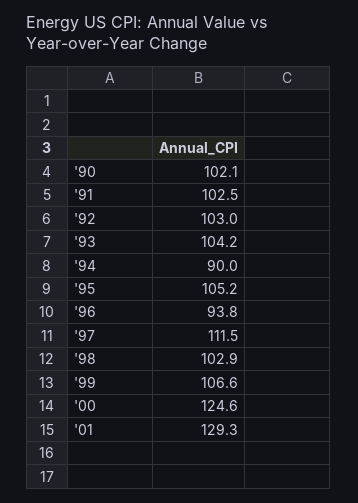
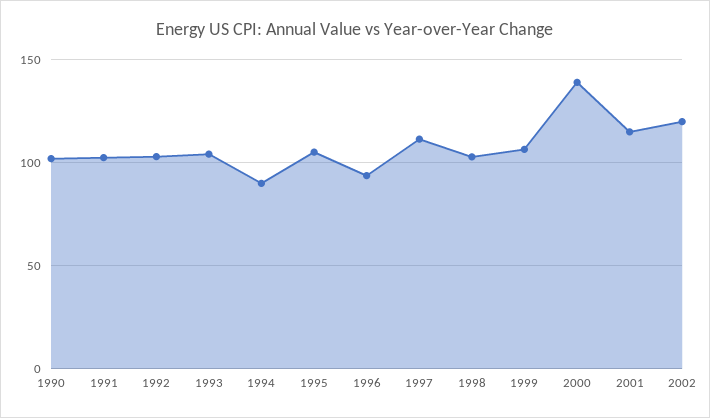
'00: 124.6 -> 140
'01: 129.3 -> 115
2002: none -> 120

